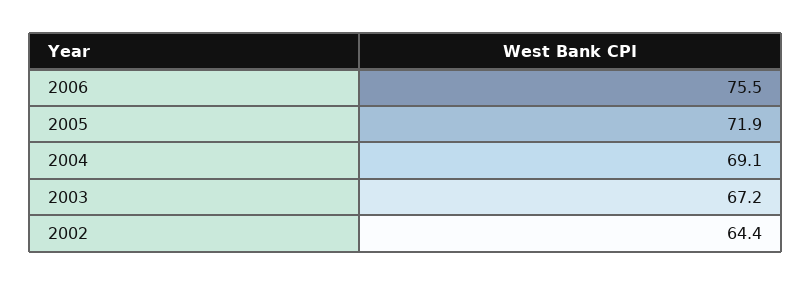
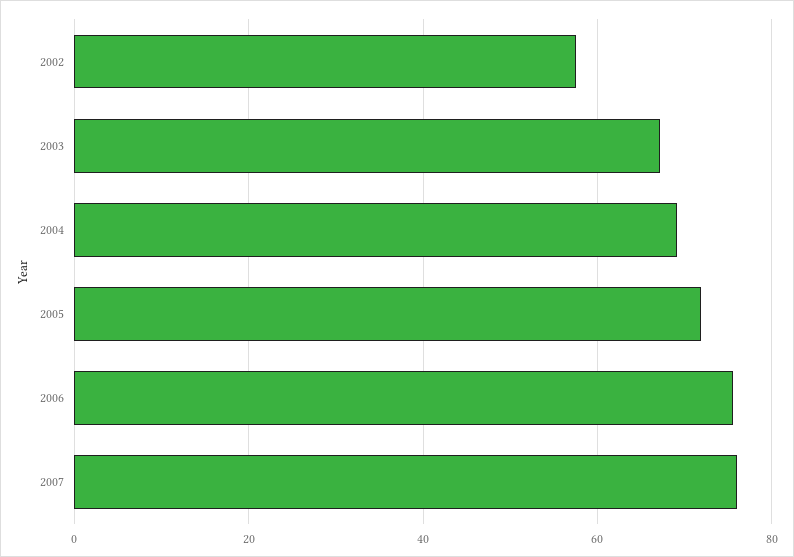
2002: 64.4 -> 58
2007: none -> 76

